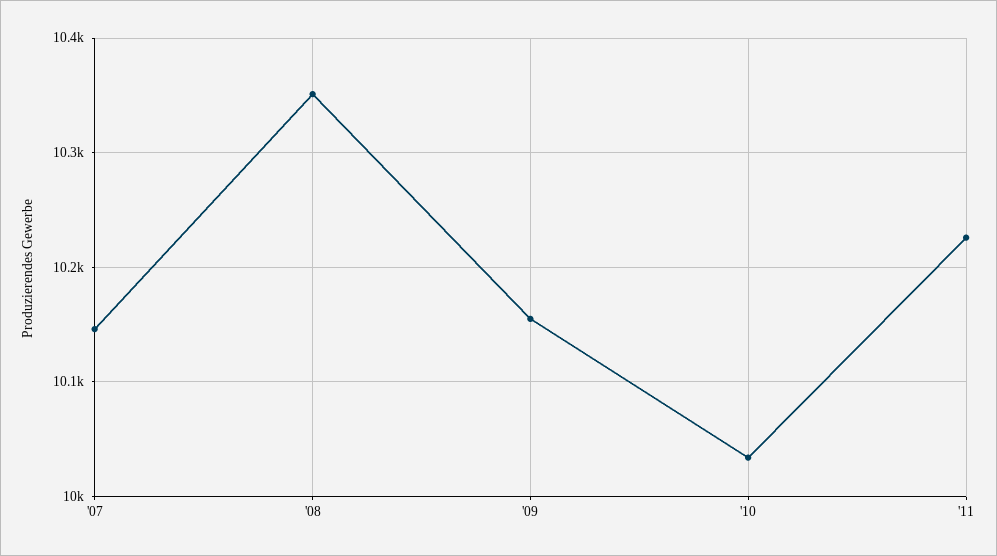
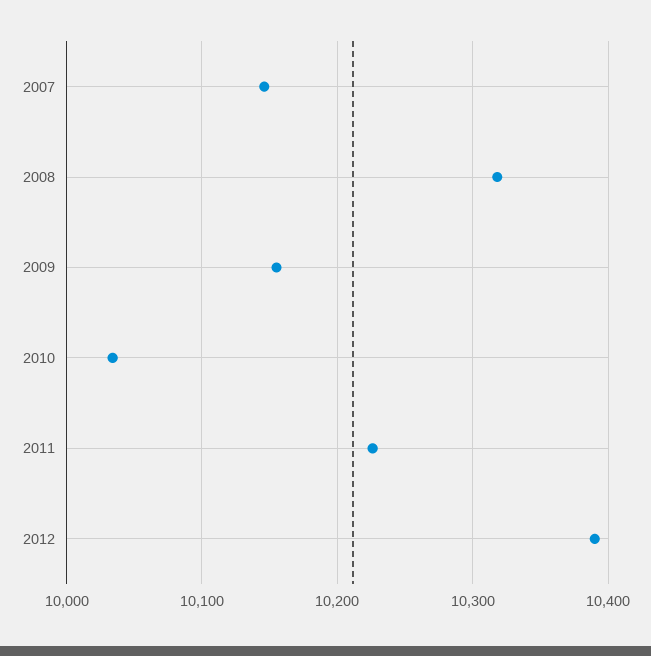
'08: 10350 -> 10320
2012: none -> 10390

